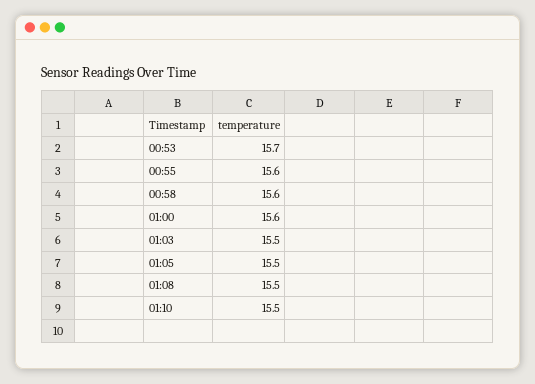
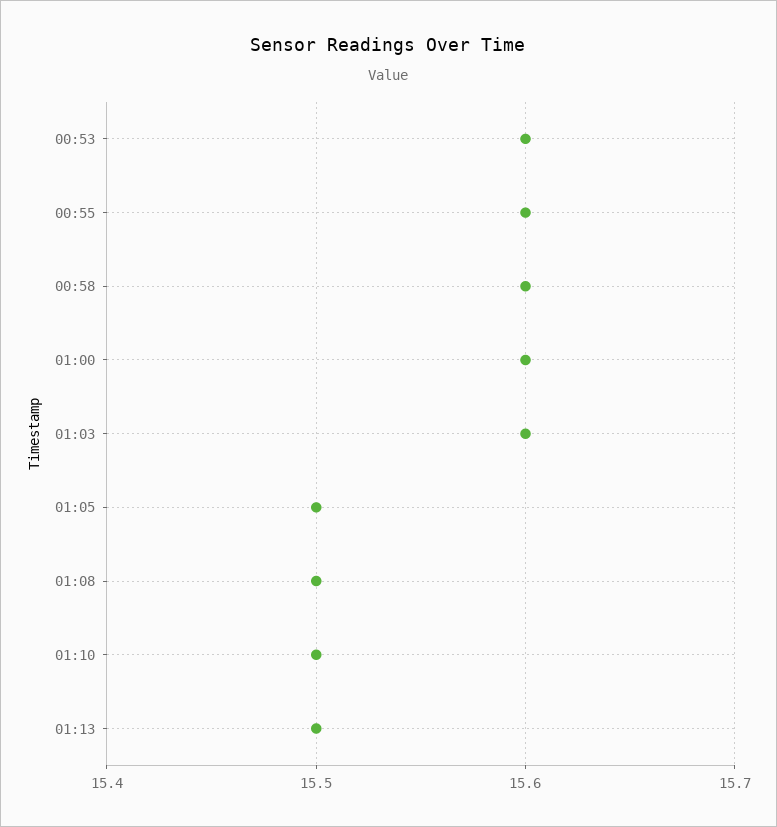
00:53: 15.7 -> 15.6
01:03: 15.5 -> 15.6
01:13: none -> 15.5

